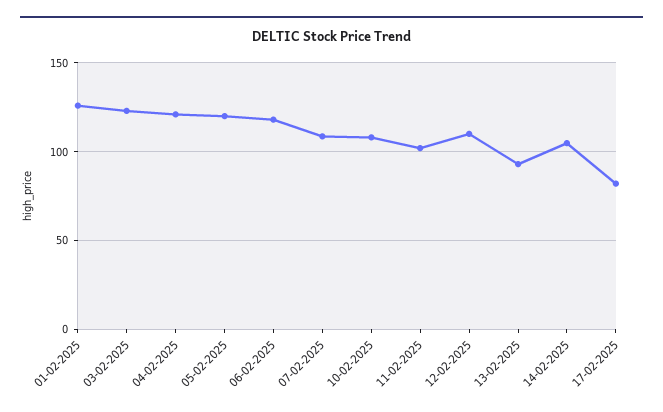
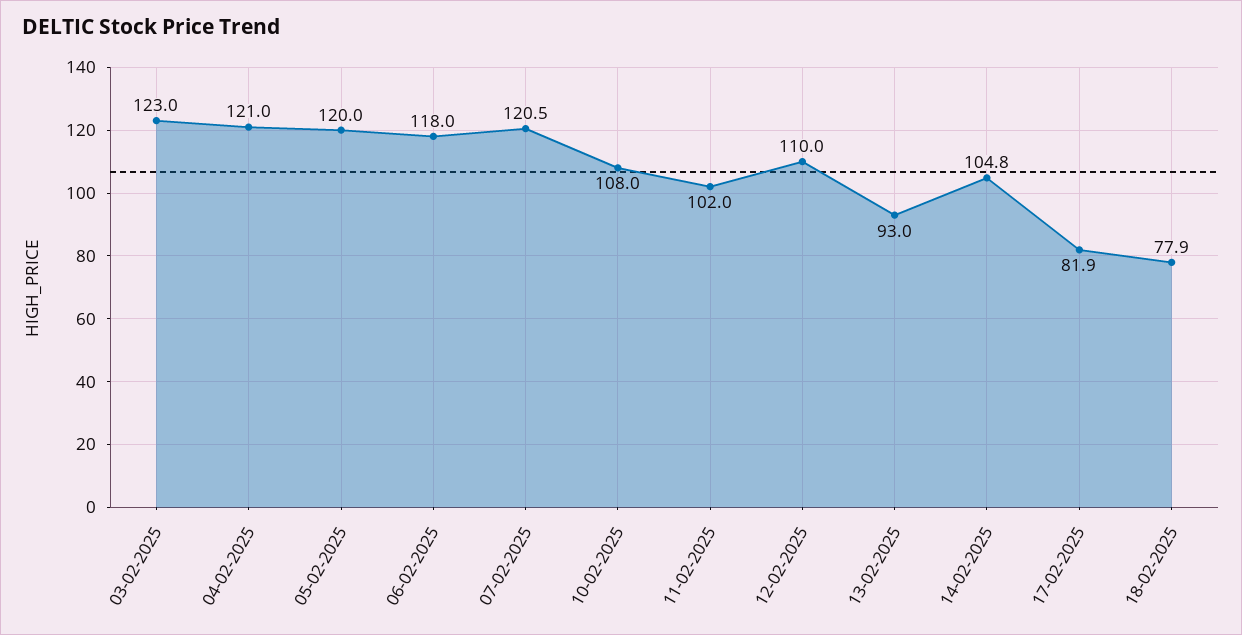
01-02-2025: 125 -> none
07-02-2025: 110 -> 120.5
18-02-2025: none -> 77.9

